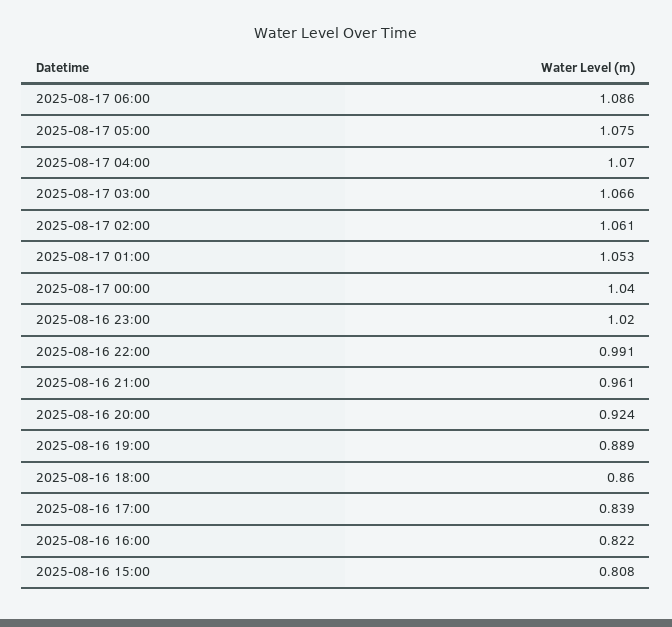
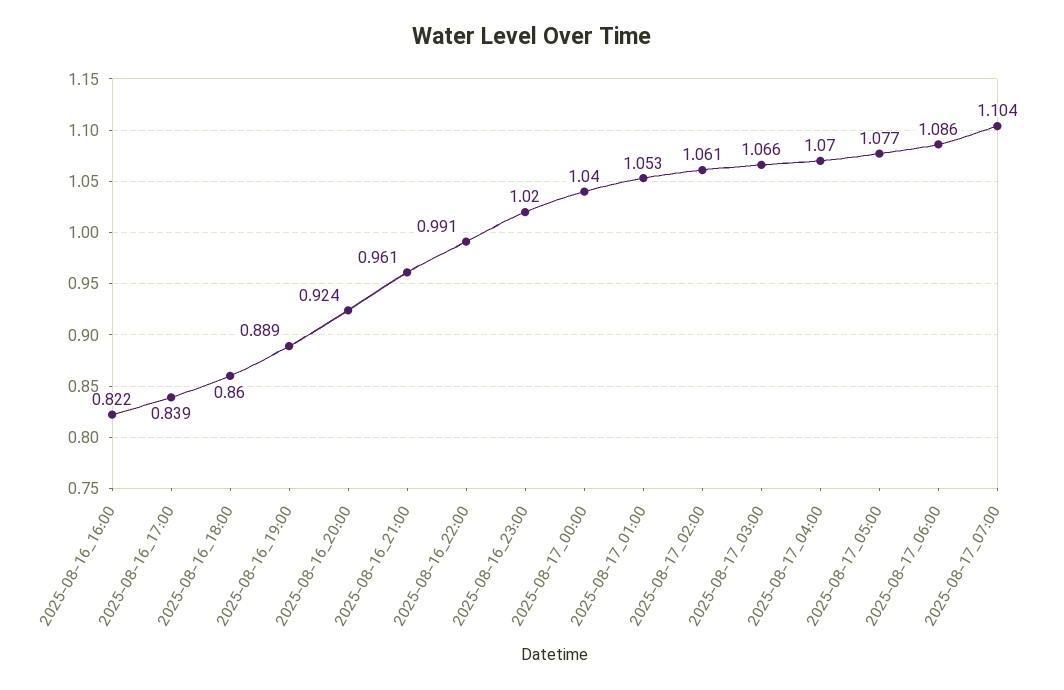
2025-08-17 05:00: 1.075 -> 1.077
2025-08-16 15:00: 0.808 -> none
2025-08-17_07:00: none -> 1.104

